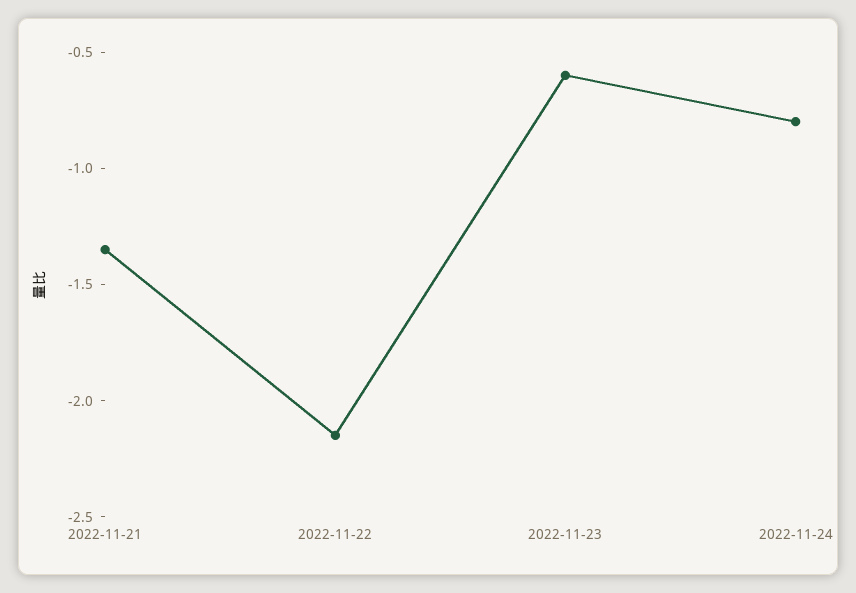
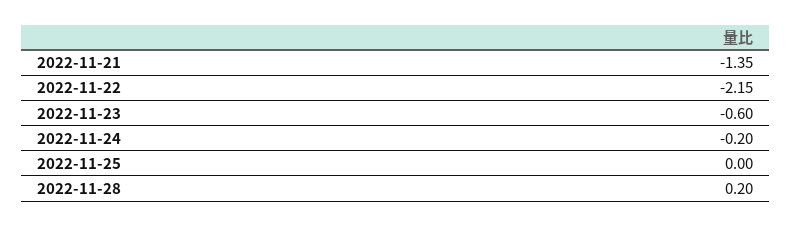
2022-11-24: -0.8 -> -0.2
2022-11-25: none -> 0
2022-11-28: none -> 0.2

